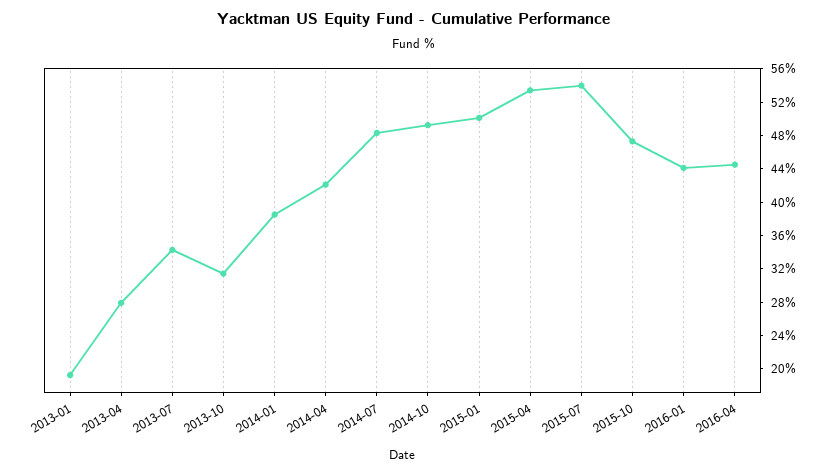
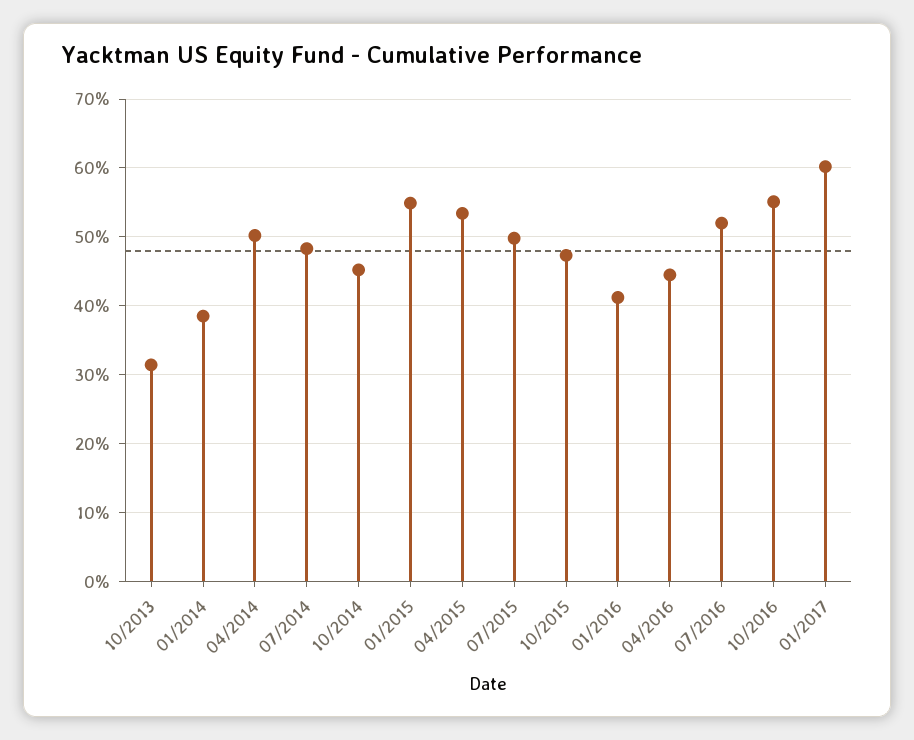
2013-01: 19 -> none
2013-04: 28 -> none
2013-07: 34 -> none
2014-04: 42 -> 50
2014-10: 49 -> 45
2015-01: 50 -> 55
2015-07: 54 -> 50
2016-01: 44 -> 41
07/2016: none -> 52
10/2016: none -> 55
01/2017: none -> 60

